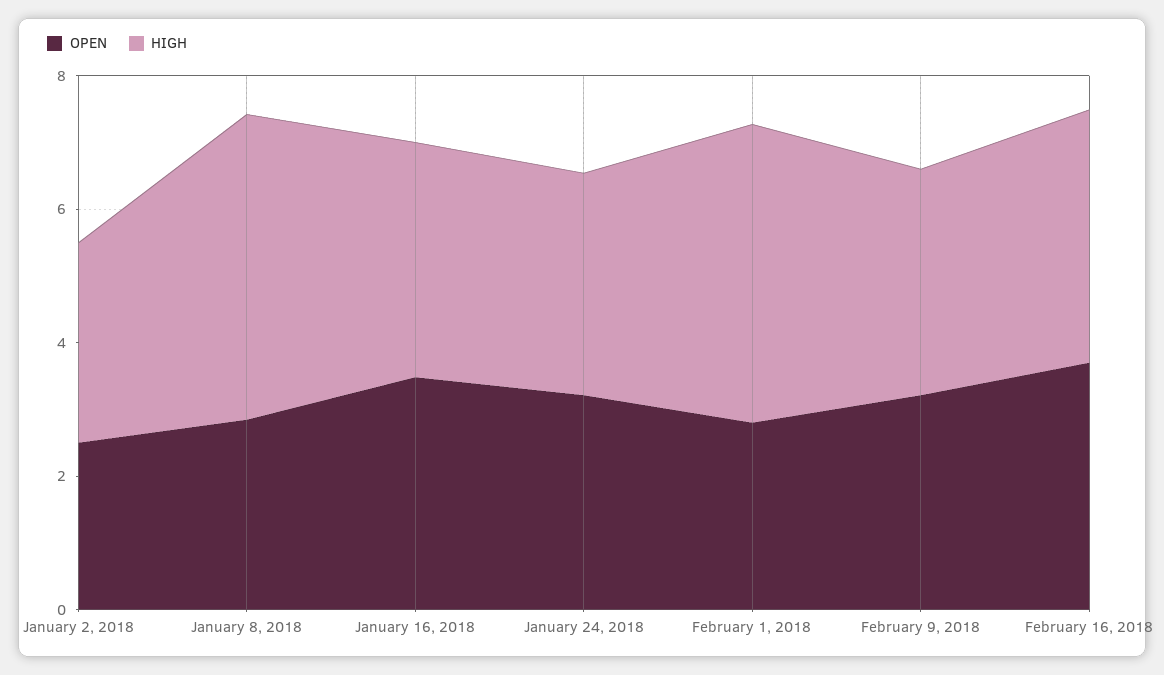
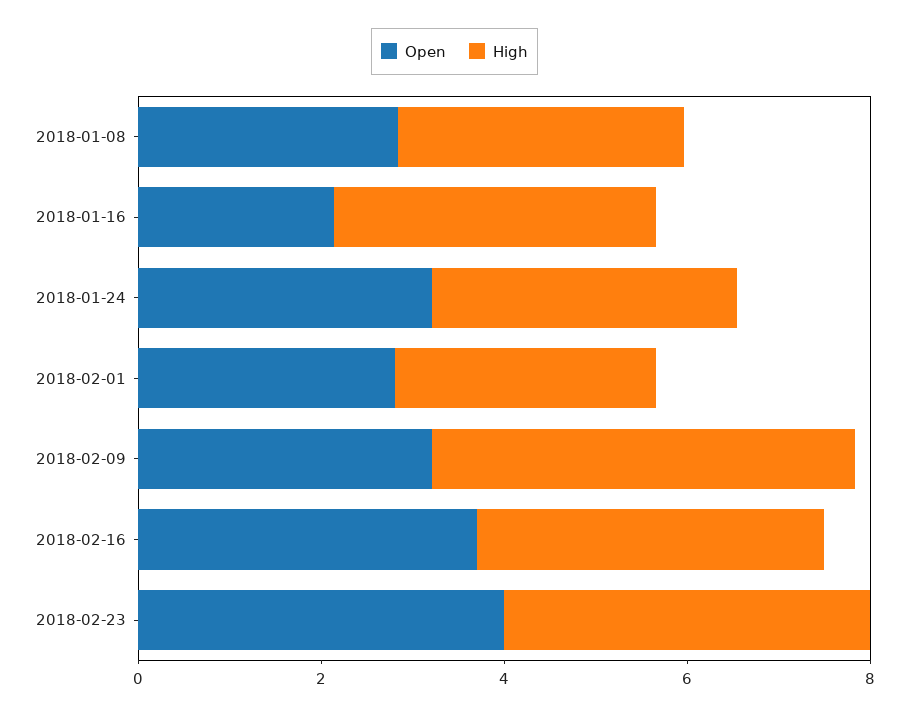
OPEN, January 2, 2018: 2.5 -> none
HIGH, January 2, 2018: 3 -> none
HIGH, January 8, 2018: 4.5 -> 3
OPEN, January 16, 2018: 3.5 -> 2
HIGH, February 1, 2018: 4.5 -> 3
HIGH, February 9, 2018: 3.5 -> 4.5
OPEN, 2018-02-23: none -> 4
HIGH, 2018-02-23: none -> 4

